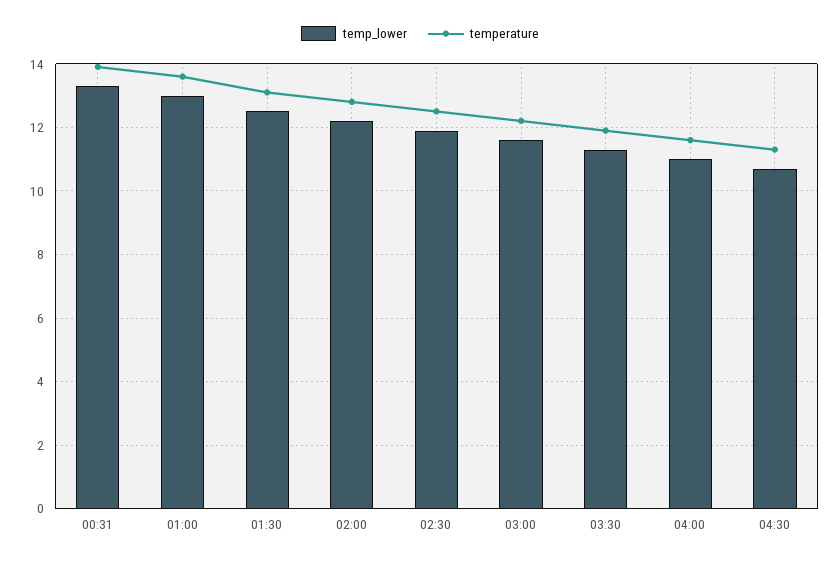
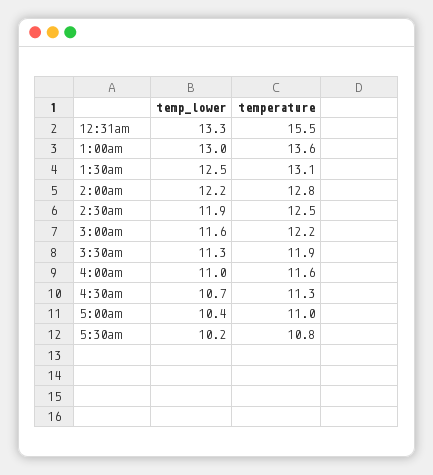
temperature, 00:31: 14 -> 15.5
temp_lower, 5:00am: none -> 10.4
temperature, 5:00am: none -> 11
temp_lower, 5:30am: none -> 10.2
temperature, 5:30am: none -> 10.8

